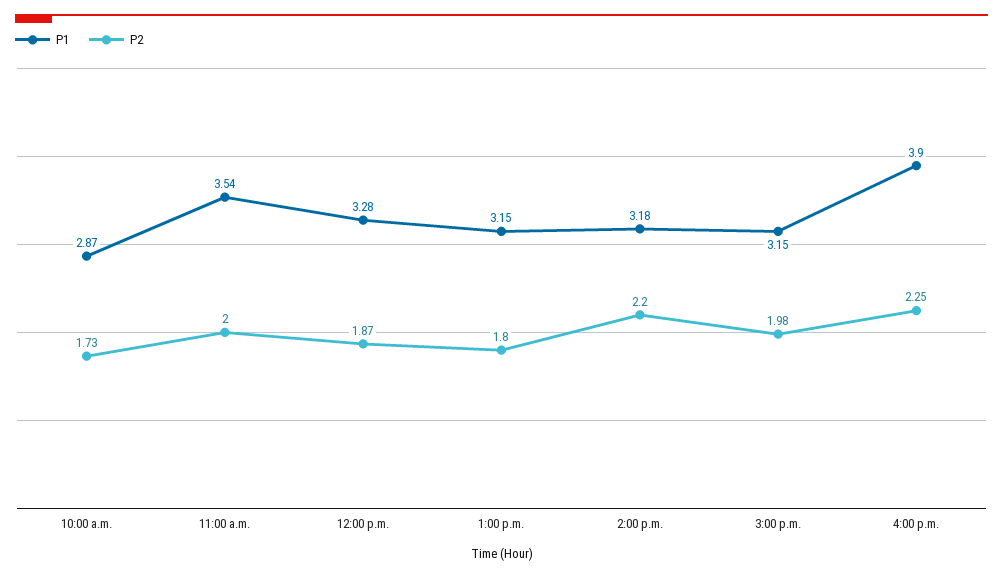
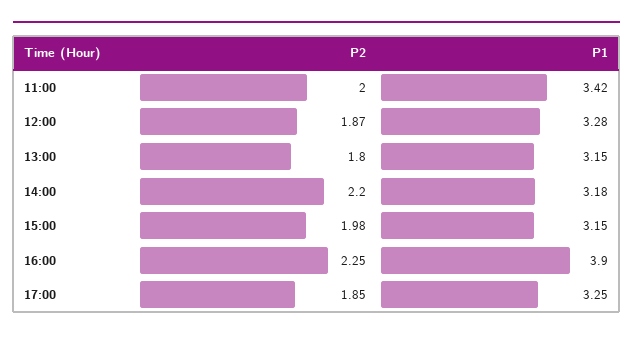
P1, 10:00 a.m.: 2.87 -> none
P2, 10:00 a.m.: 1.73 -> none
P1, 11:00 a.m.: 3.54 -> 3.42
P2, 17:00: none -> 1.85
P1, 17:00: none -> 3.25

